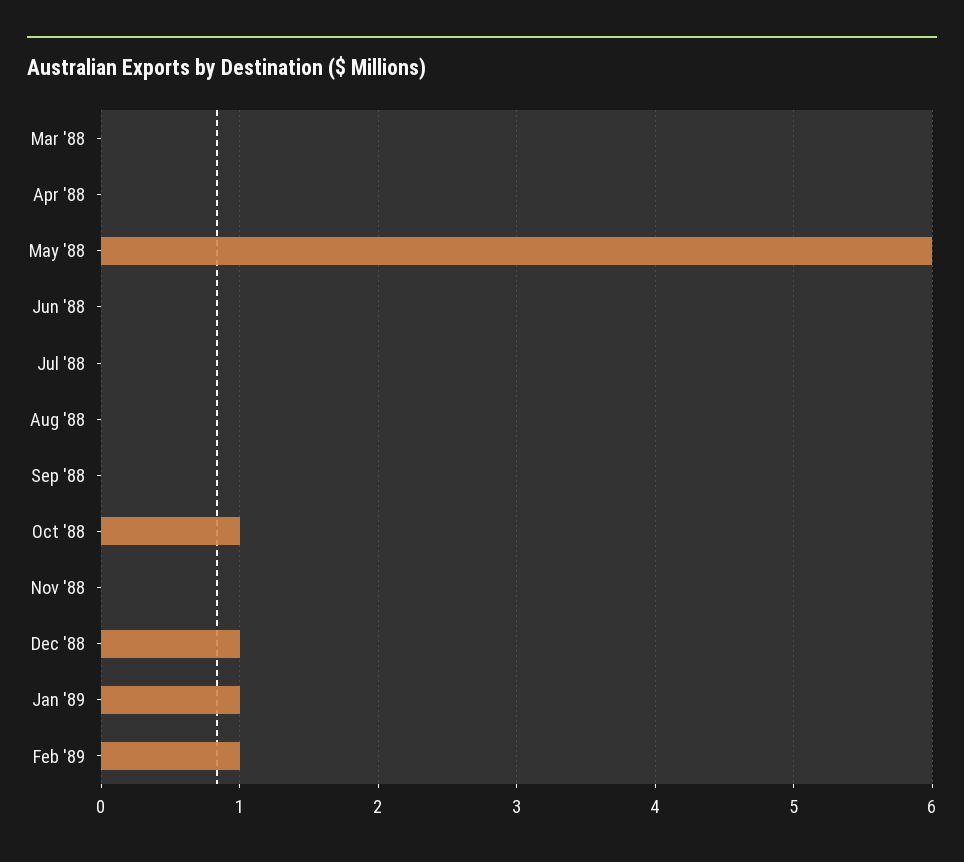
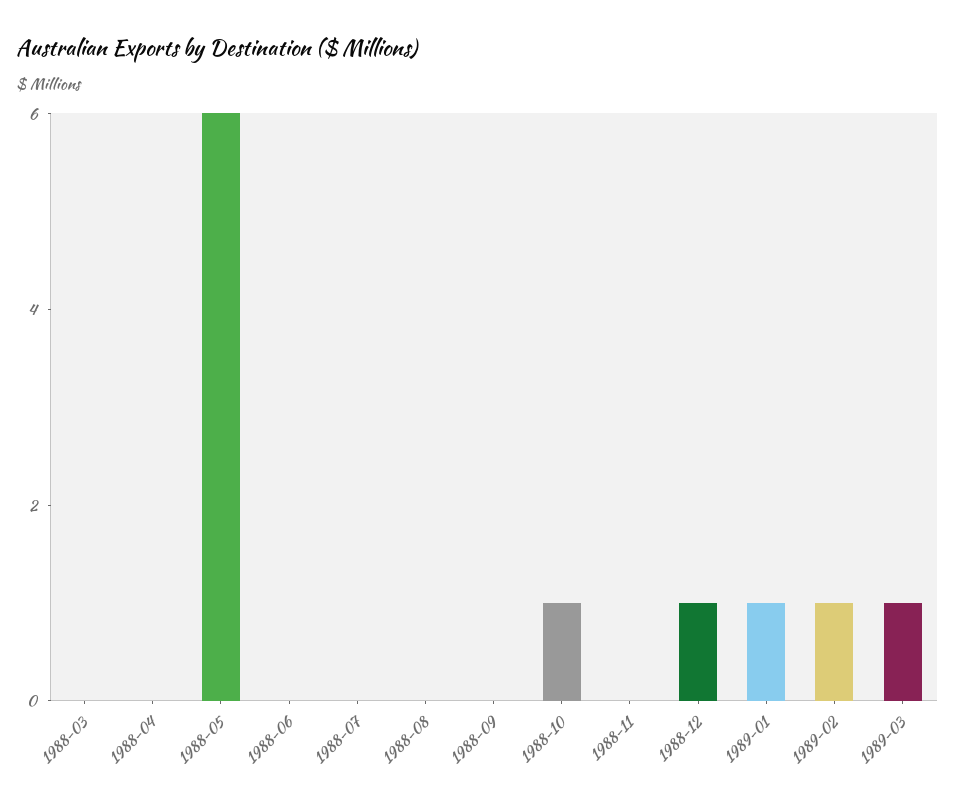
1989-03: none -> 1

